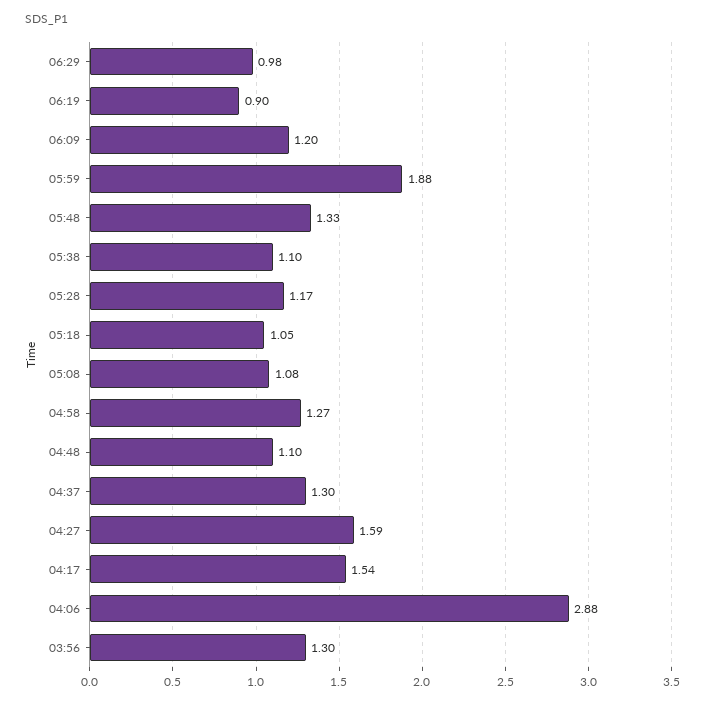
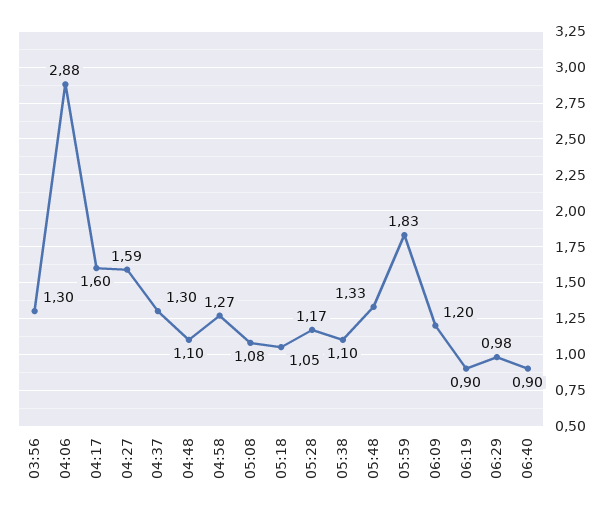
05:59: 1.88 -> 1.83
04:17: 1.54 -> 1.6
06:40: none -> 0.9

